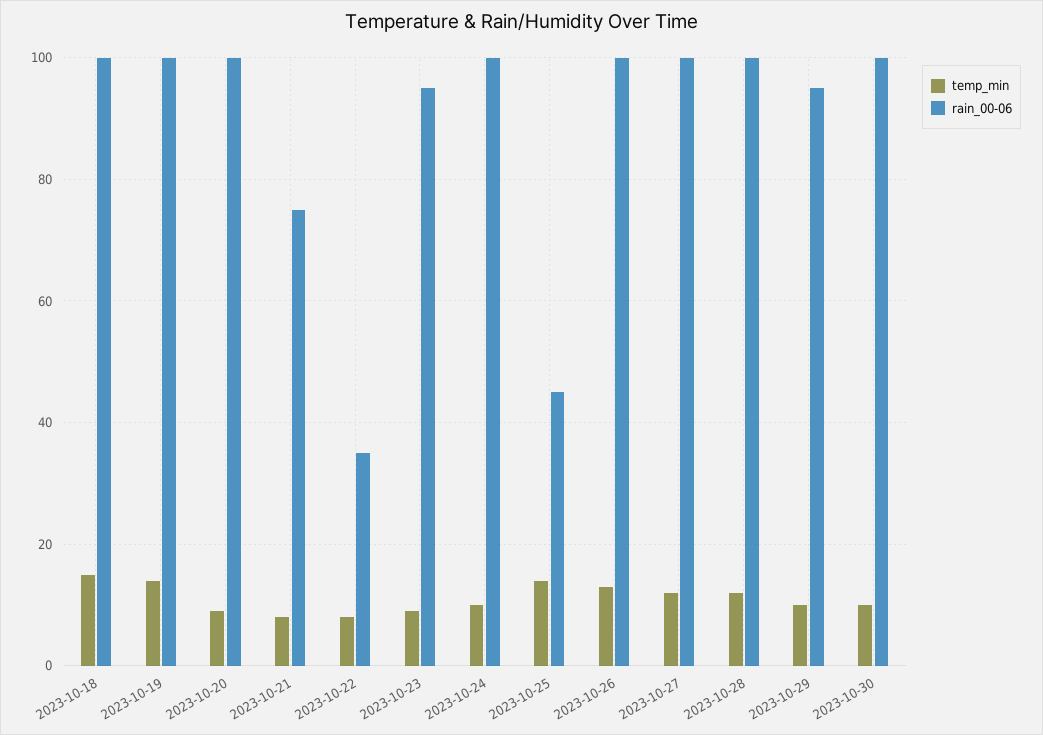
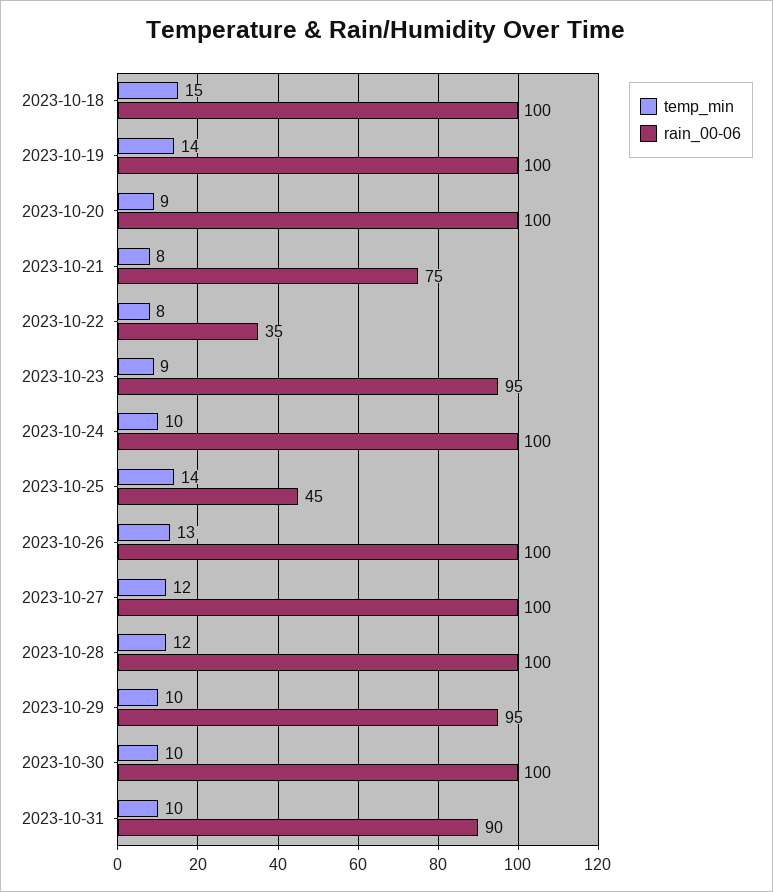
temp_min, 2023-10-31: none -> 10
rain_00-06, 2023-10-31: none -> 90

